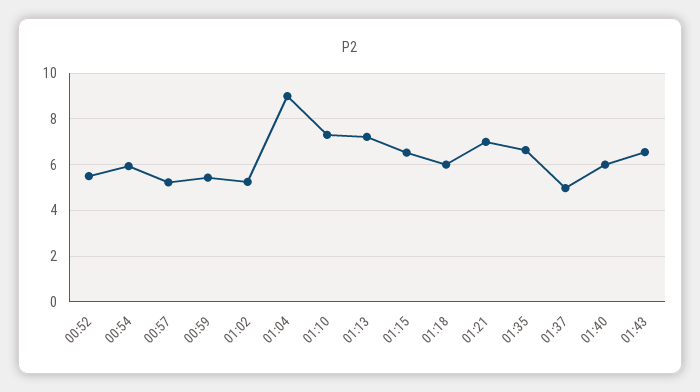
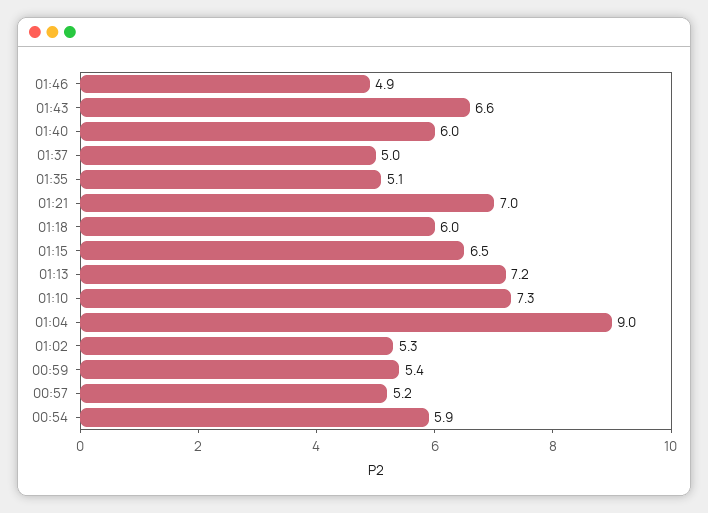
00:52: 5.5 -> none
01:35: 6.5 -> 5.1
01:46: none -> 4.9

